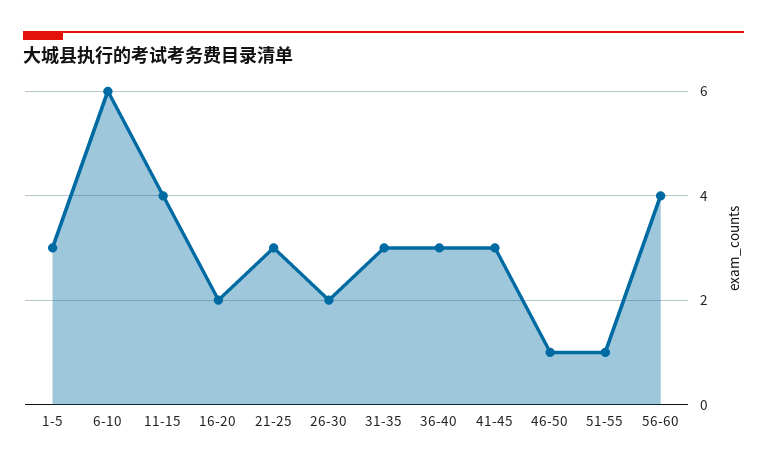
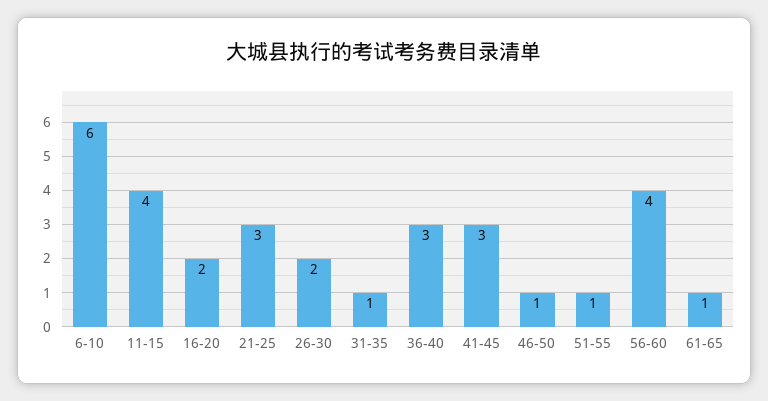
1-5: 3 -> none
31-35: 3 -> 1
61-65: none -> 1

